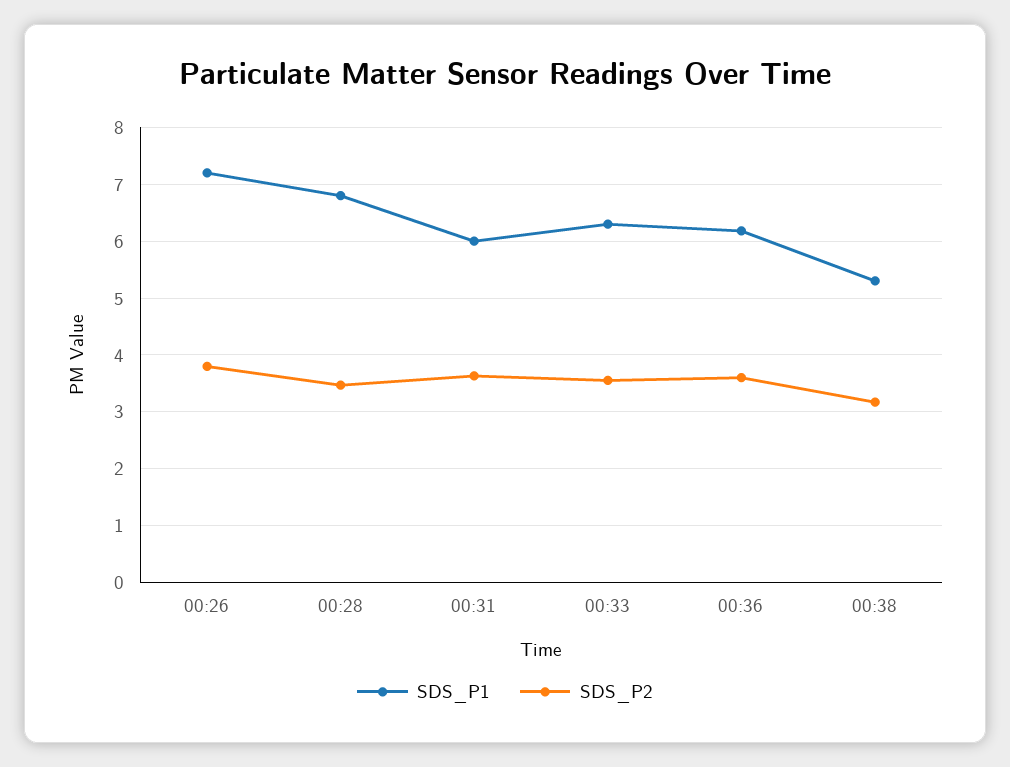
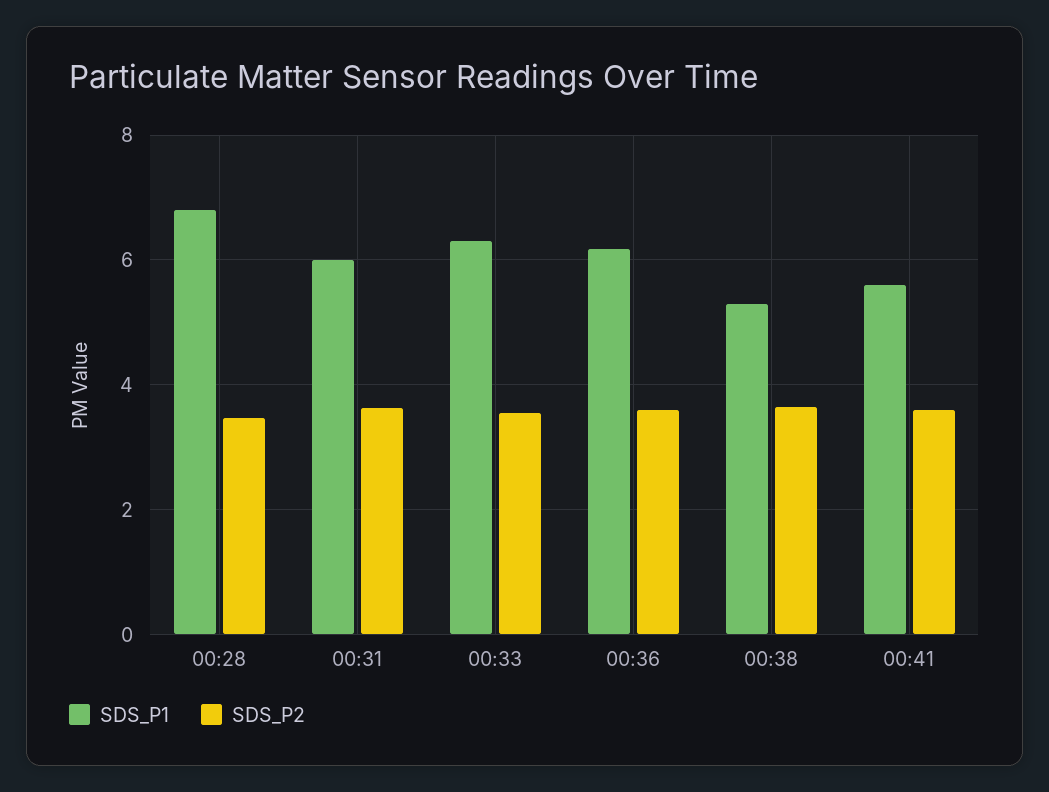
SDS_P1, 00:26: 7.2 -> none
SDS_P2, 00:26: 3.8 -> none
SDS_P2, 00:38: 3.2 -> 3.6
SDS_P1, 00:41: none -> 5.6
SDS_P2, 00:41: none -> 3.6

